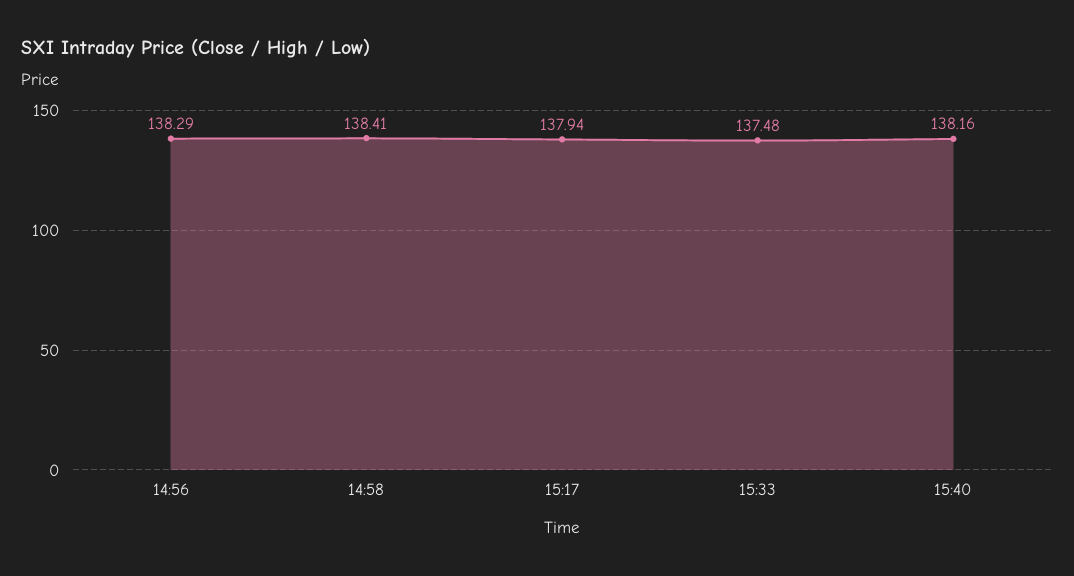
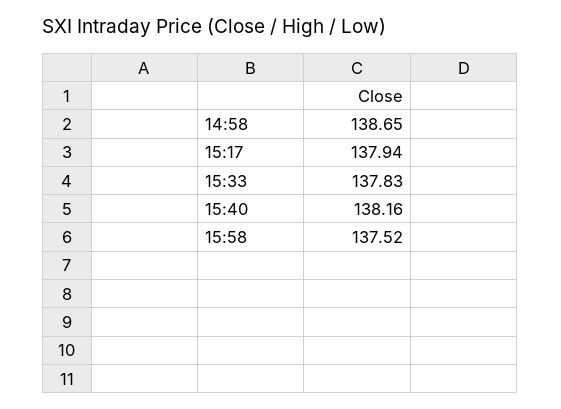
14:56: 138.29 -> none
14:58: 138.41 -> 138.65
15:33: 137.48 -> 137.83
15:58: none -> 137.52

